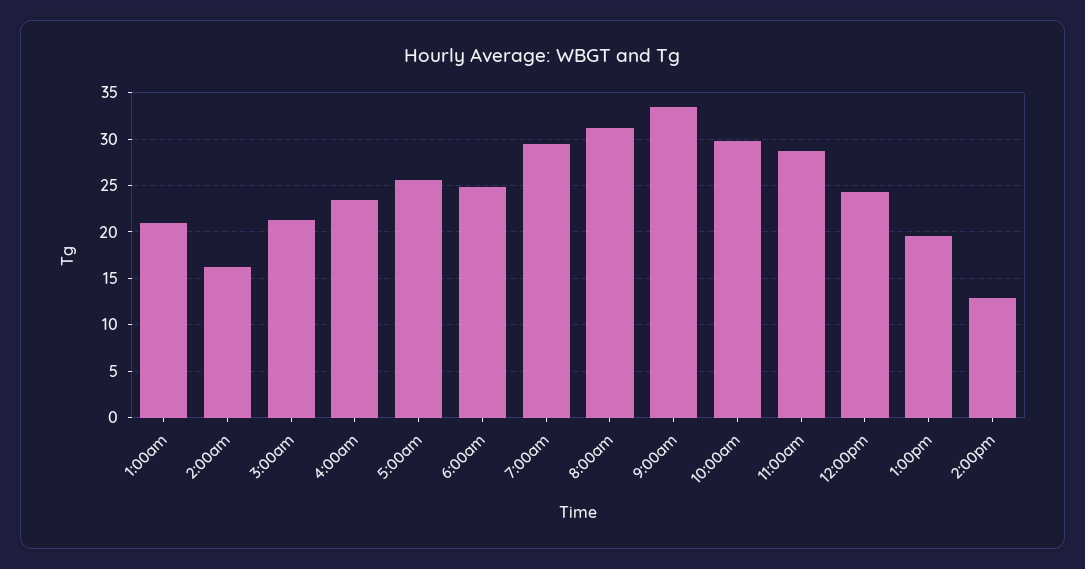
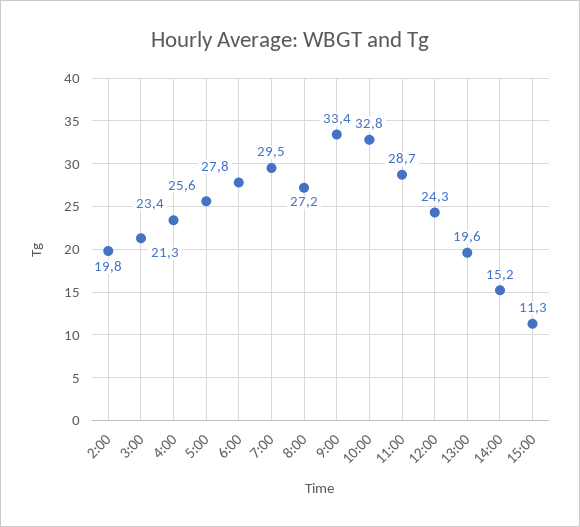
1:00am: 21 -> none
2:00am: 16 -> 19.8
6:00am: 25 -> 27.8
8:00am: 31 -> 27.2
10:00am: 30 -> 32.8
2:00pm: 13 -> 15.2
15:00: none -> 11.3

